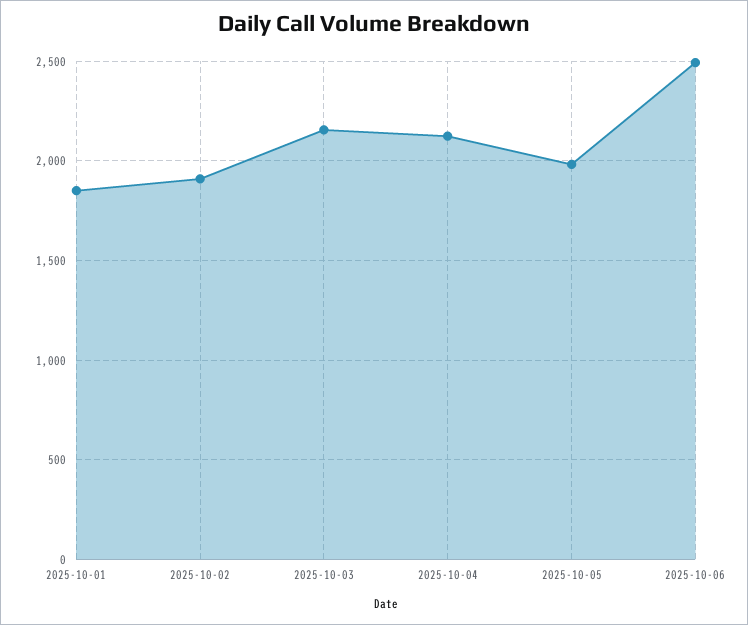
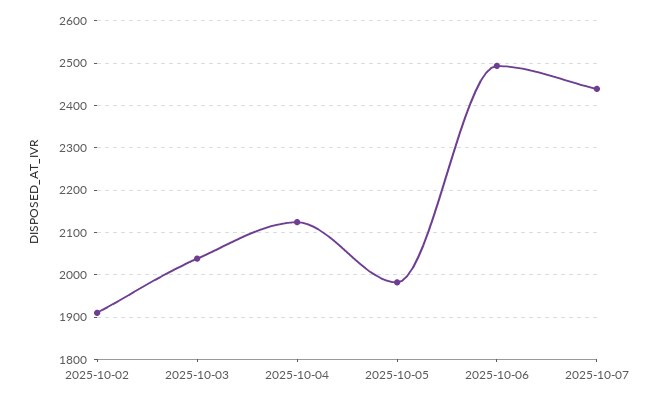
2025-10-01: 1850 -> none
2025-10-03: 2150 -> 2040
2025-10-07: none -> 2440

